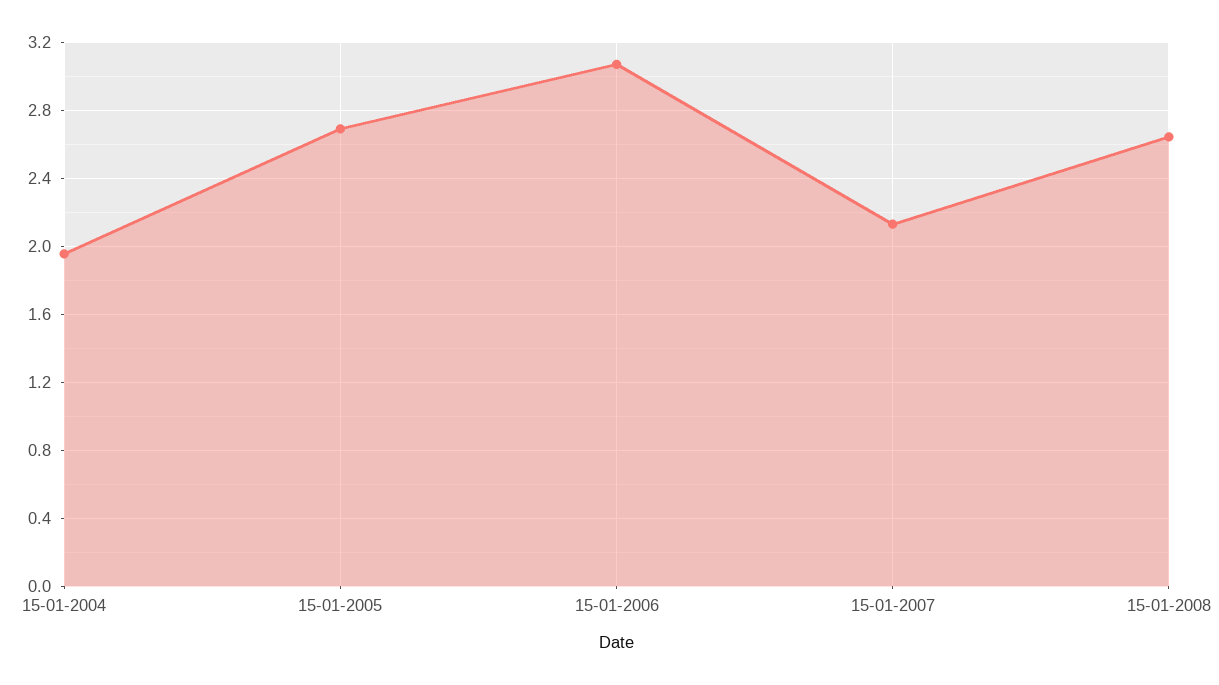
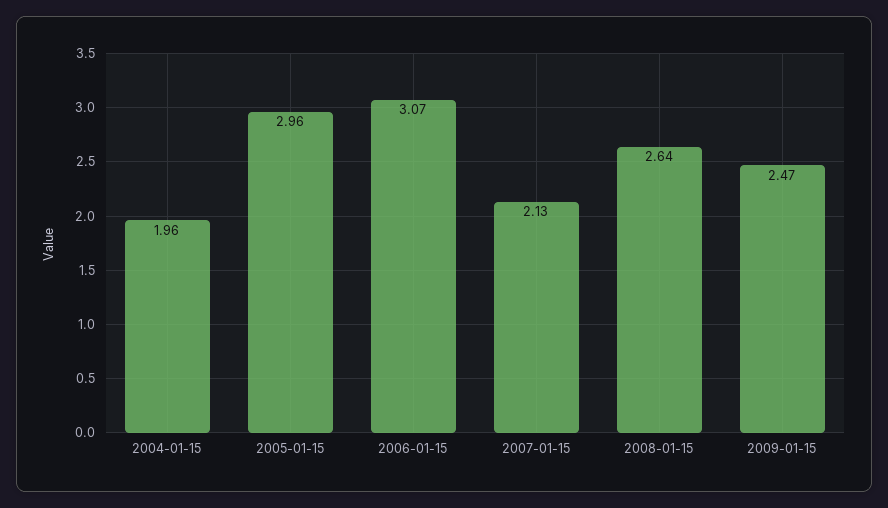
15-01-2005: 2.7 -> 2.96
2009-01-15: none -> 2.47

